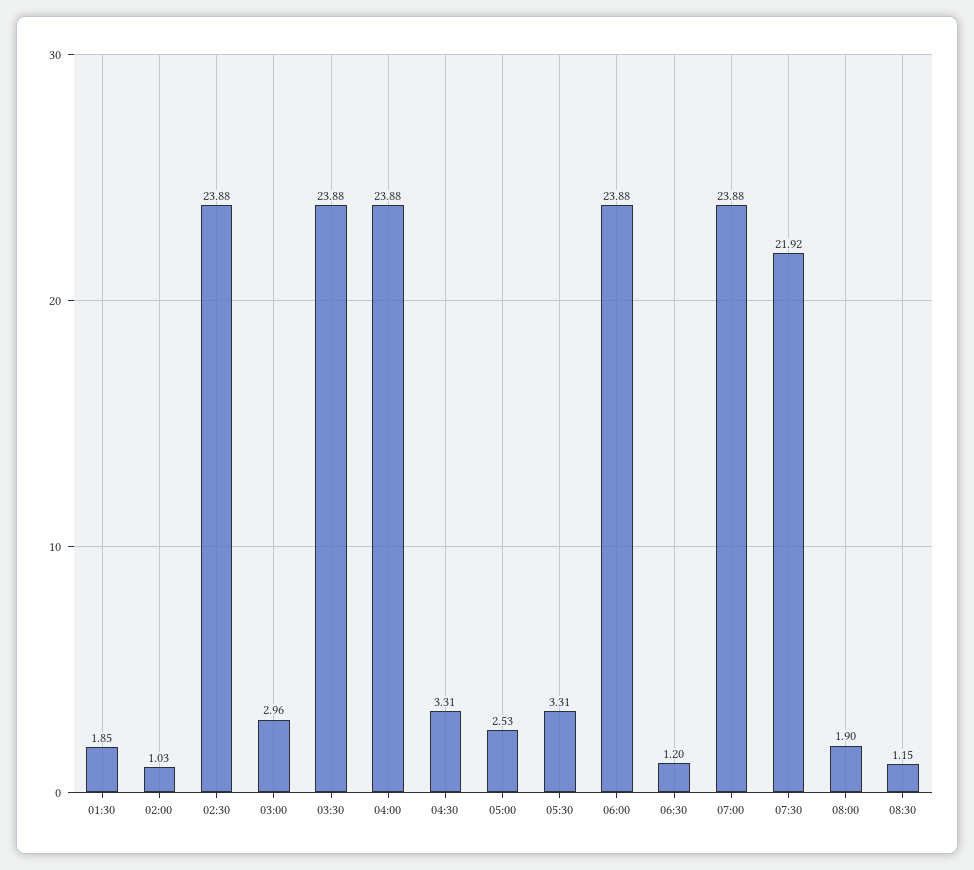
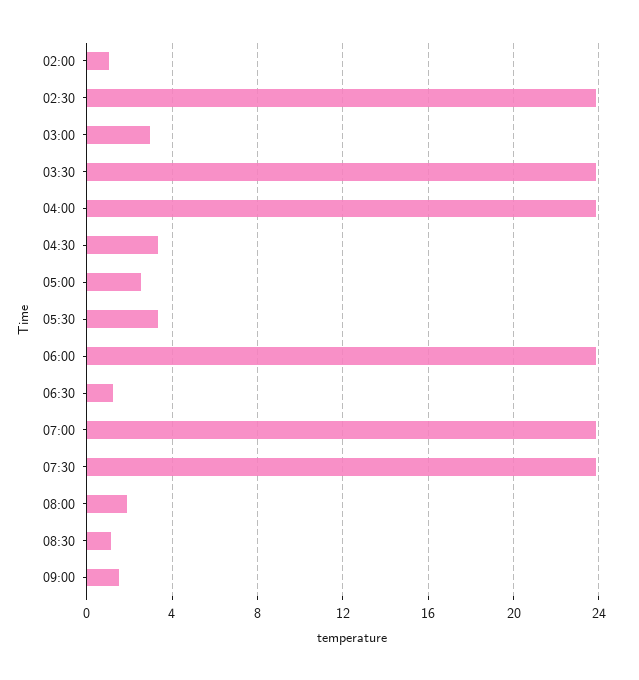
01:30: 1.85 -> none
07:30: 21.92 -> 24
09:00: none -> 1.5

